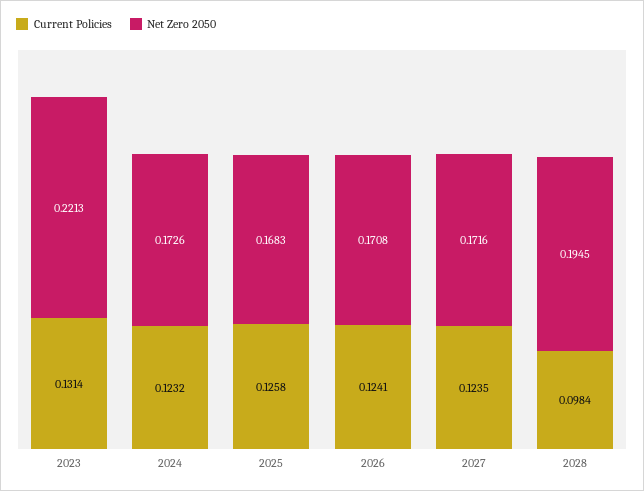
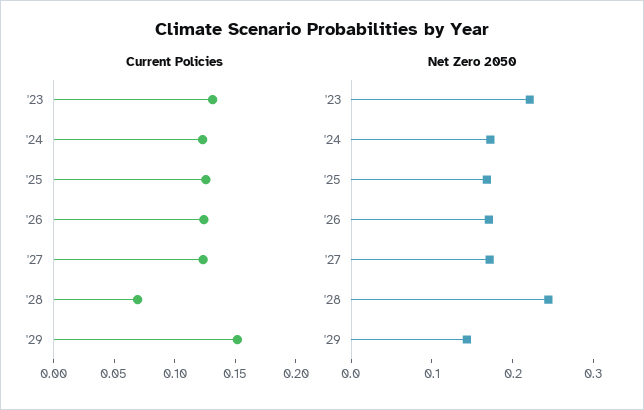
Current Policies, 2028: 0.0984 -> 0.07
Net Zero 2050, 2028: 0.1945 -> 0.24
Current Policies, '29: none -> 0.15
Net Zero 2050, '29: none -> 0.14

